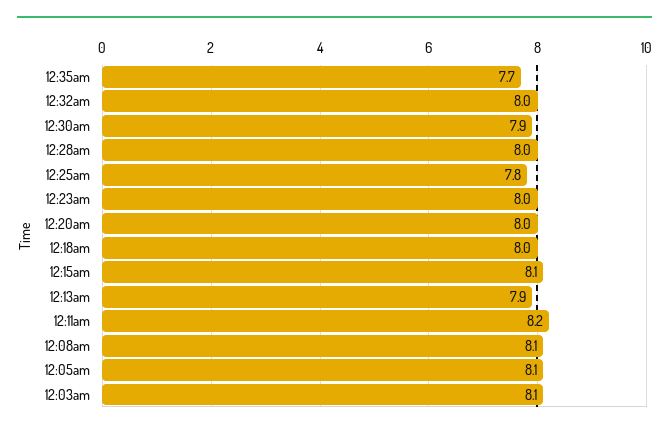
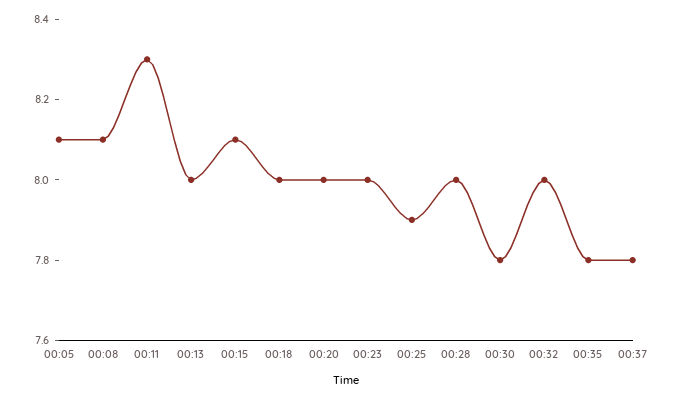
12:35am: 7.7 -> 7.8
12:30am: 7.9 -> 7.8
12:25am: 7.8 -> 7.9
12:13am: 7.9 -> 8
12:11am: 8.2 -> 8.3
12:03am: 8.1 -> none
00:37: none -> 7.8

